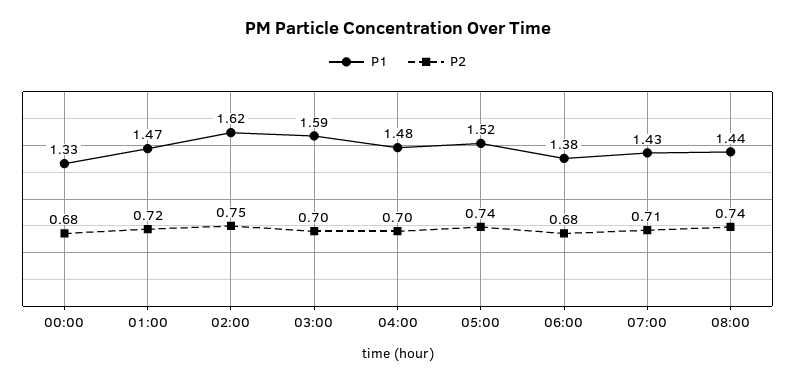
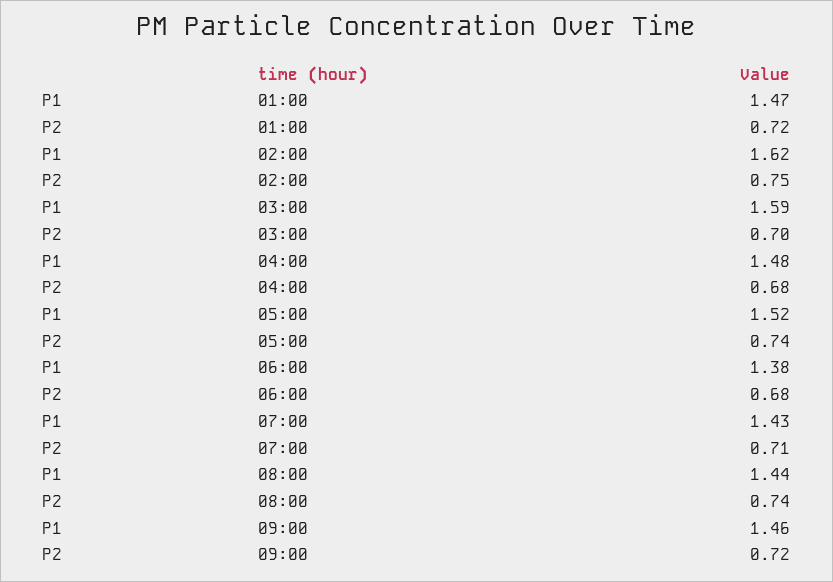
P1, 00:00: 1.33 -> none
P2, 00:00: 0.68 -> none
P2, 04:00: 0.7 -> 0.68
P1, 09:00: none -> 1.46
P2, 09:00: none -> 0.72

